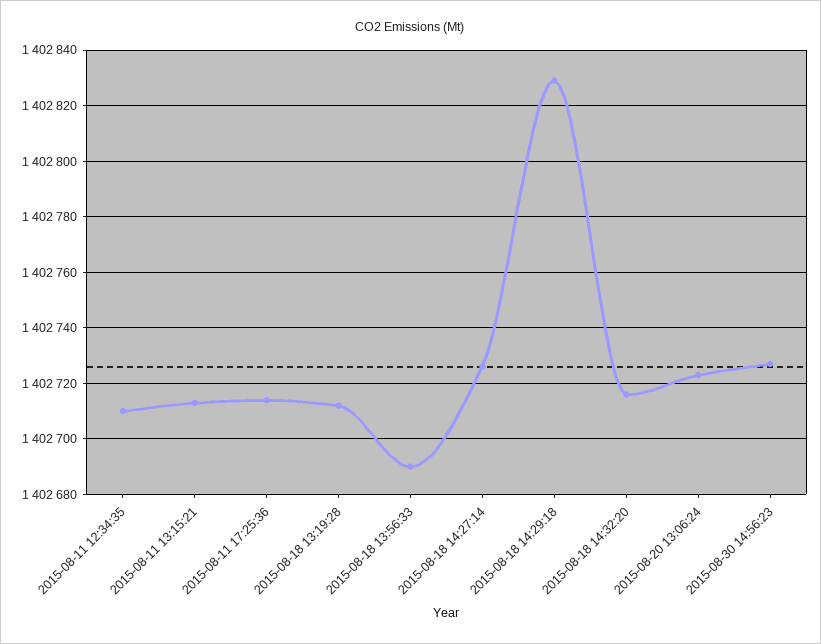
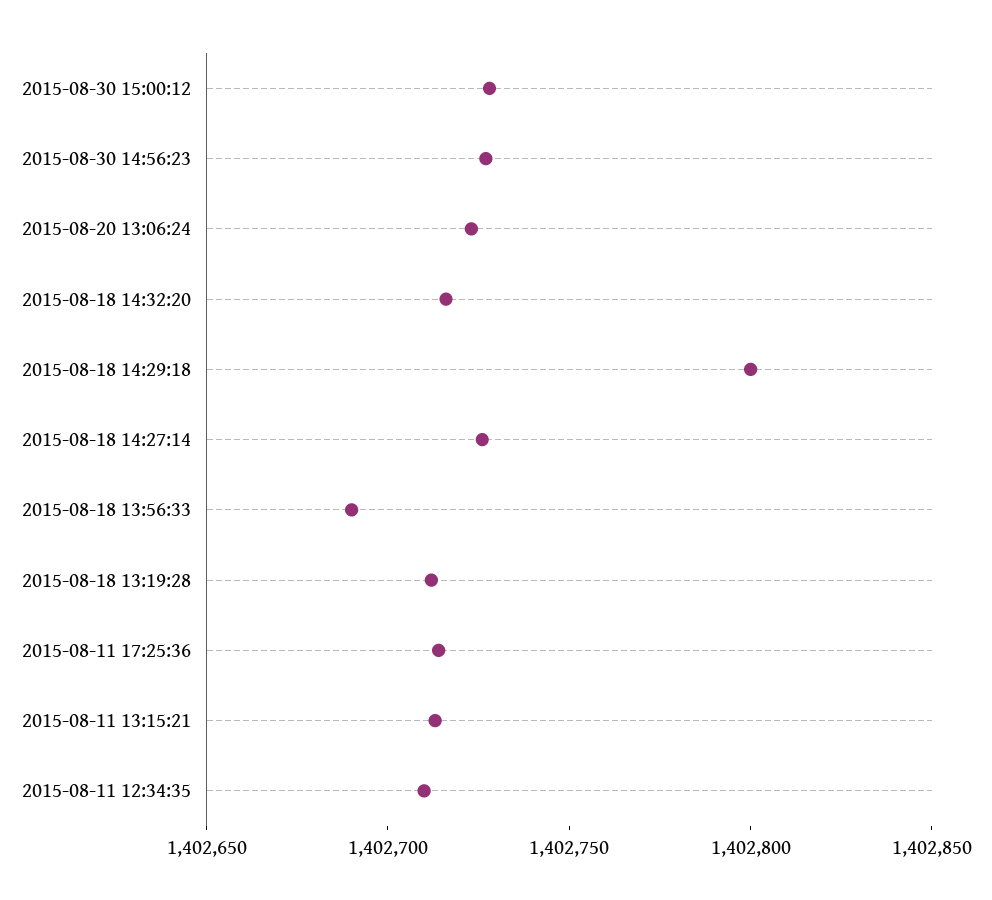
2015-08-18 14:29:18: 1402830 -> 1402800
2015-08-30 15:00:12: none -> 1402730

